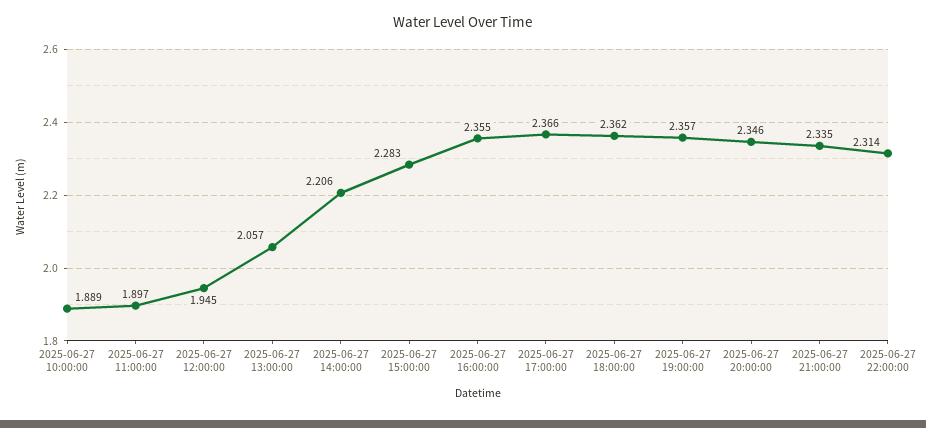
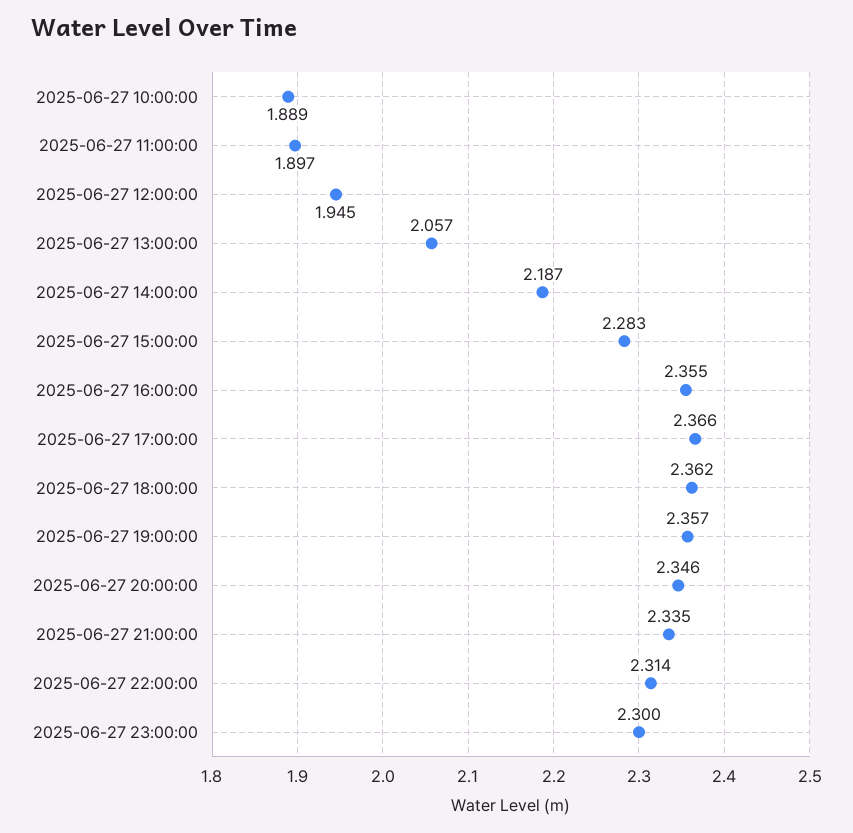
2025-06-27 14:00:00: 2.206 -> 2.187
2025-06-27 23:00:00: none -> 2.3

